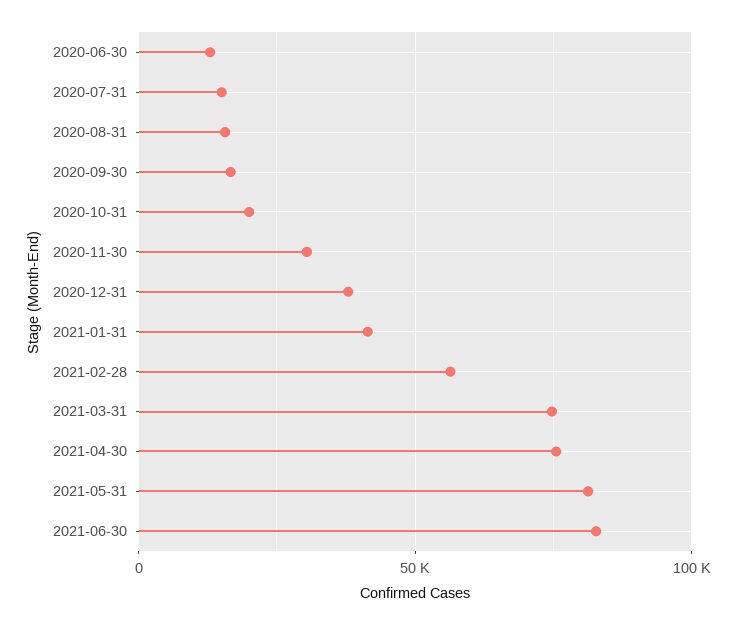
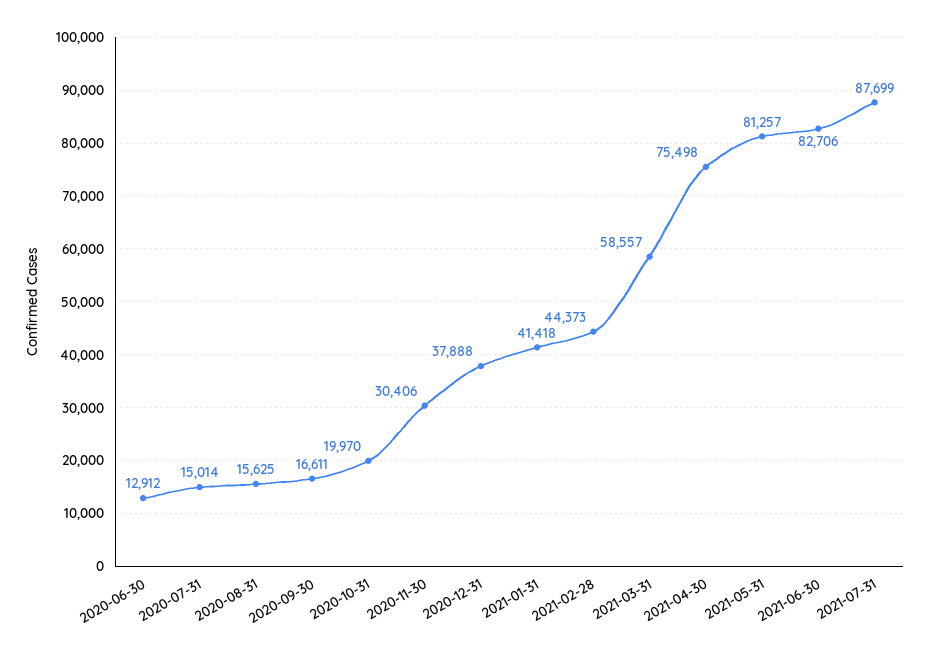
2021-02-28: 55000 -> 44373
2021-03-31: 75000 -> 58557
2021-07-31: none -> 87699

